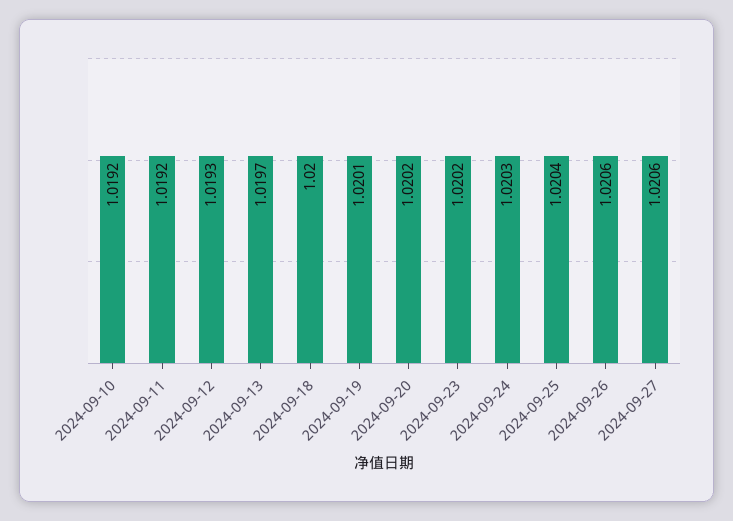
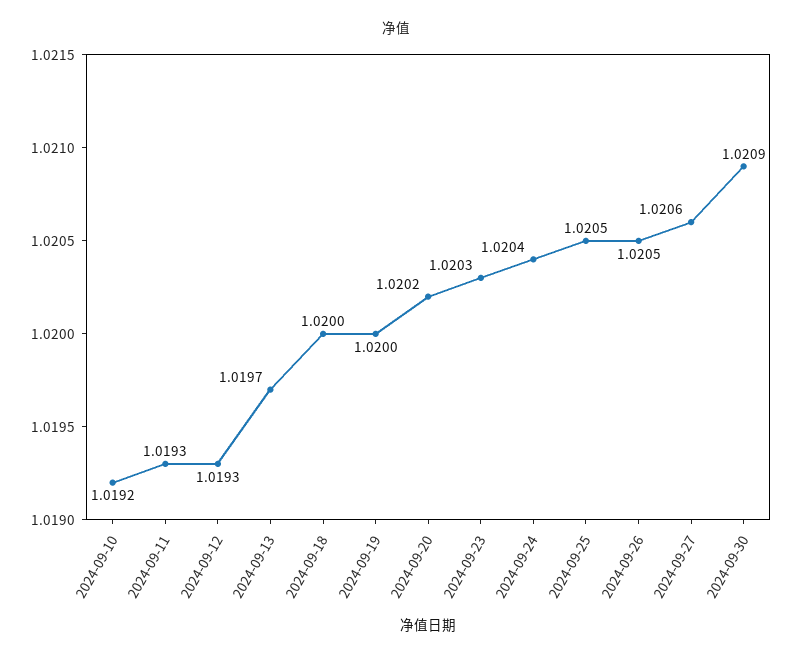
2024-09-11: 1.0192 -> 1.0193
2024-09-19: 1.0201 -> 1.02
2024-09-23: 1.0202 -> 1.0203
2024-09-24: 1.0203 -> 1.0204
2024-09-25: 1.0204 -> 1.0205
2024-09-26: 1.0206 -> 1.0205
2024-09-30: none -> 1.0209

